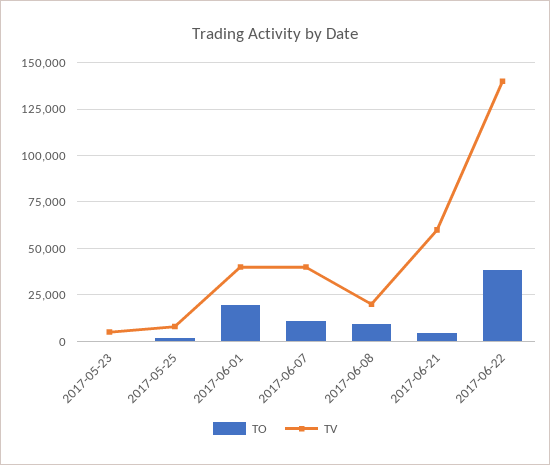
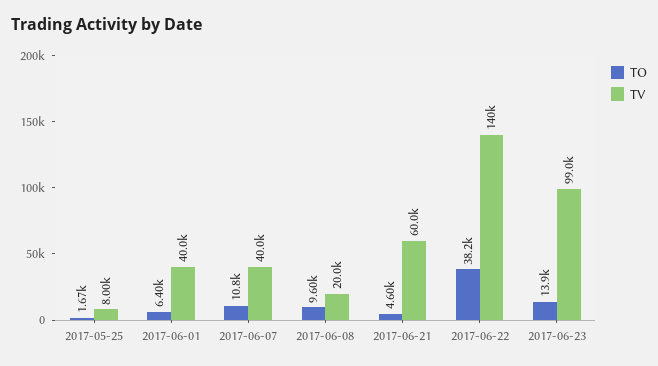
TO, 2017-05-23: 0 -> none
TV, 2017-05-23: 5000 -> none
TO, 2017-06-01: 20000 -> 6400
TO, 2017-06-23: none -> 13900
TV, 2017-06-23: none -> 99000

